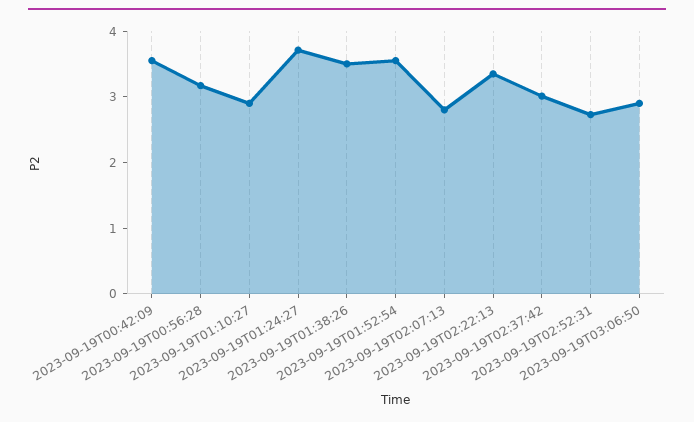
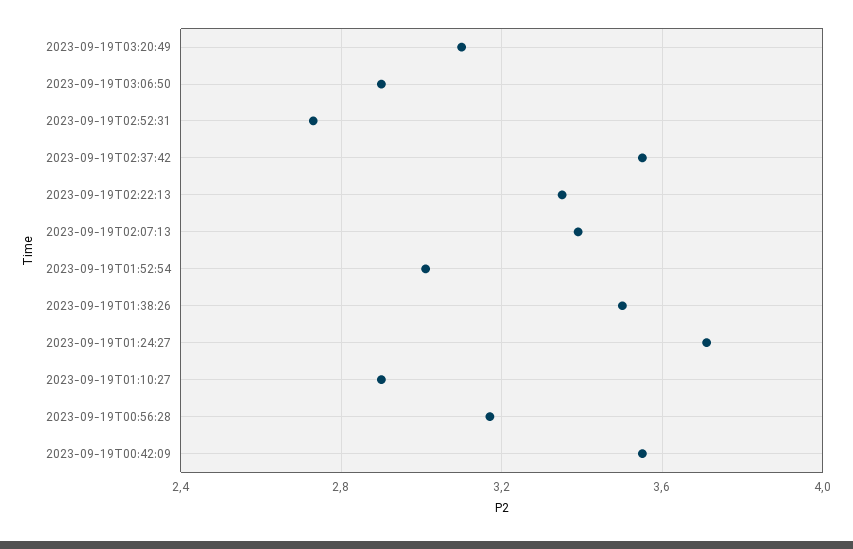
2023-09-19T01:52:54: 3.6 -> 3
2023-09-19T02:07:13: 2.8 -> 3.4
2023-09-19T02:37:42: 3 -> 3.55
2023-09-19T03:20:49: none -> 3.1

